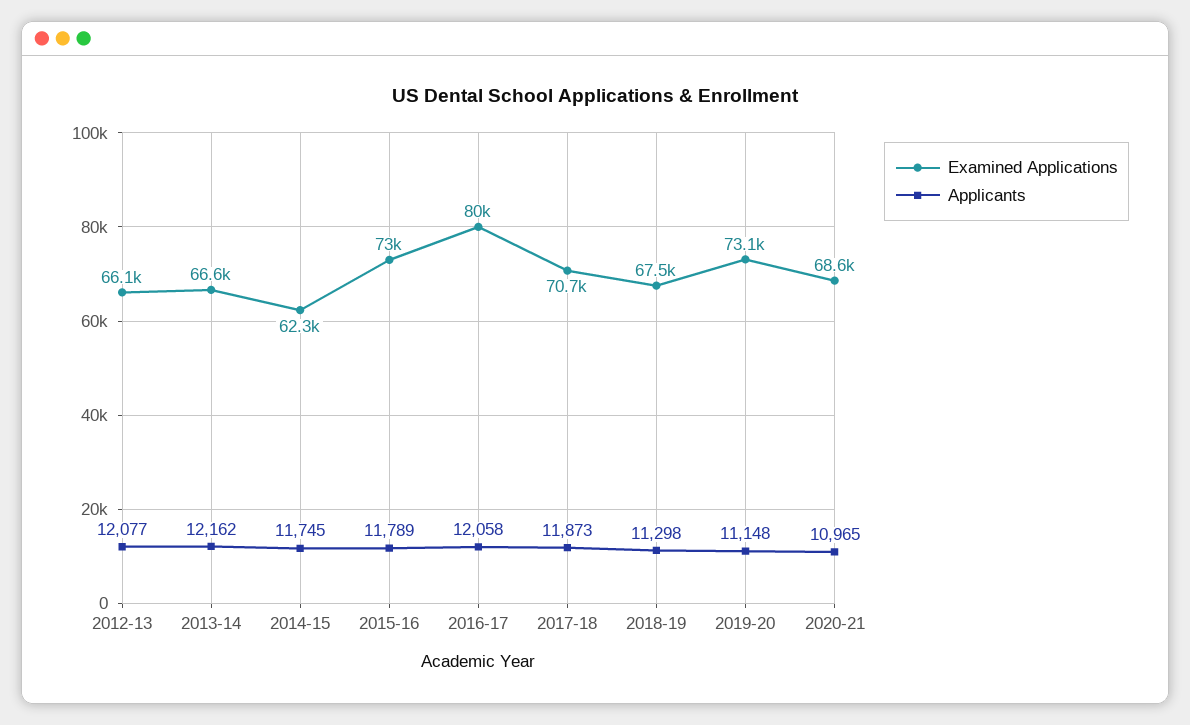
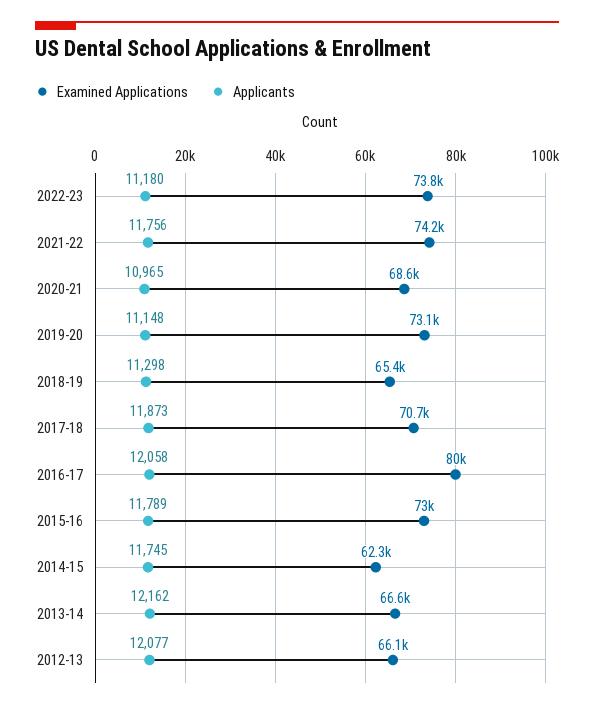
Examined Applications, 2018-19: 67500 -> 65400
Examined Applications, 2022-23: none -> 73800
Applicants, 2022-23: none -> 11180
Examined Applications, 2021-22: none -> 74200
Applicants, 2021-22: none -> 11756

